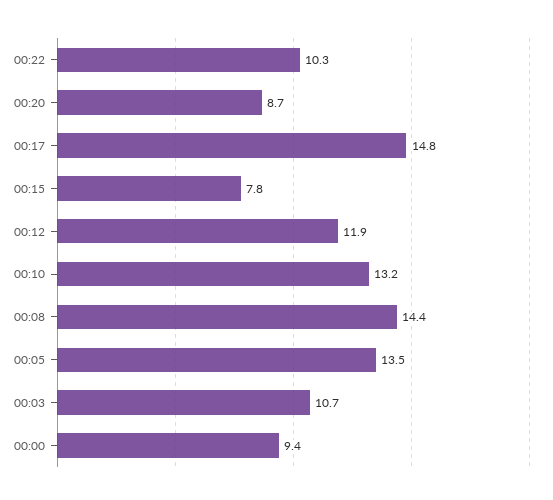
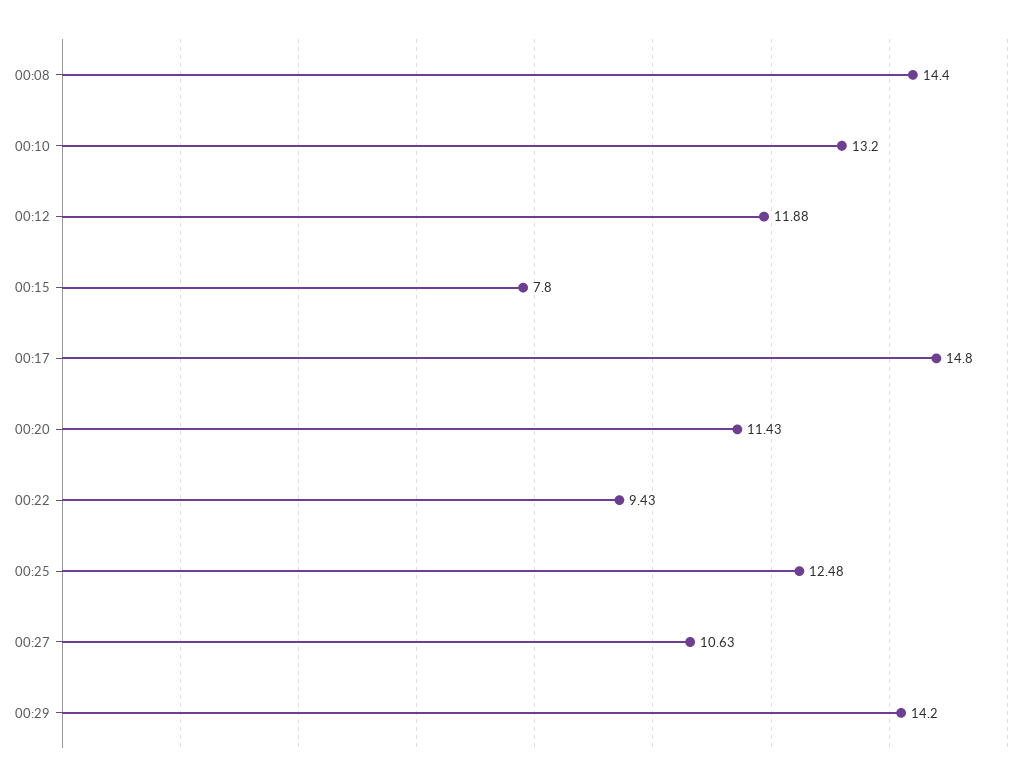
00:22: 10.3 -> 9.43
00:20: 8.7 -> 11.43
00:05: 13.5 -> none
00:03: 10.7 -> none
00:00: 9.4 -> none
00:25: none -> 12.48
00:27: none -> 10.63
00:29: none -> 14.2

